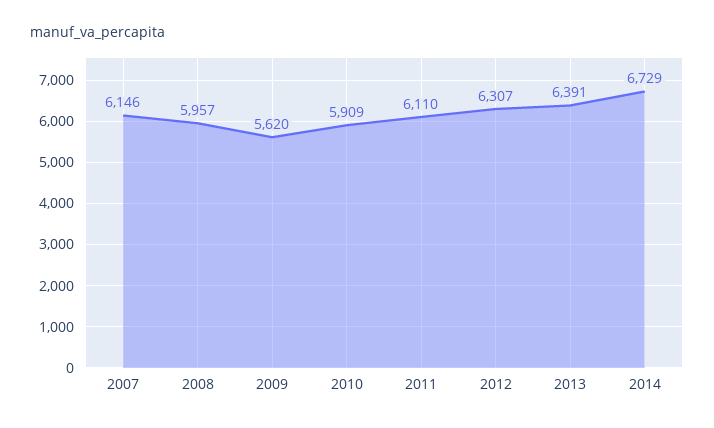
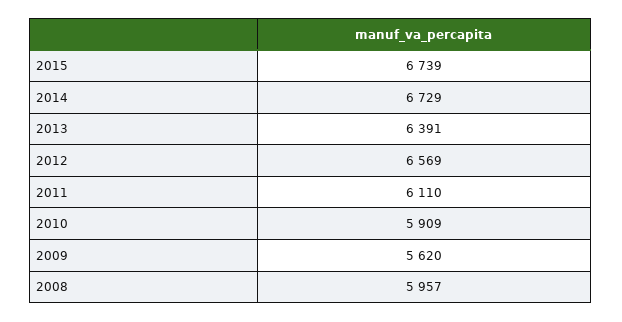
2007: 6146 -> none
2012: 6307 -> 6569
2015: none -> 6739

